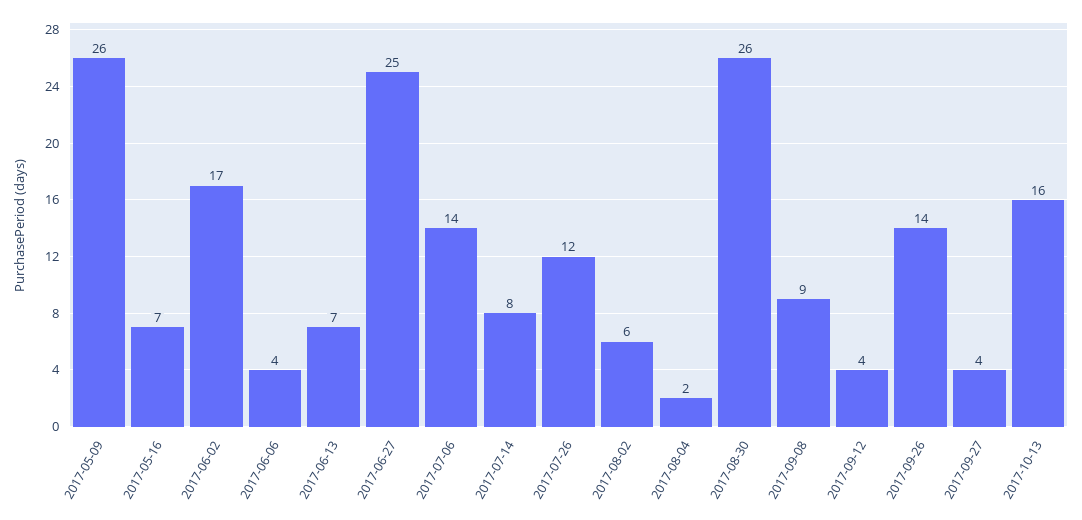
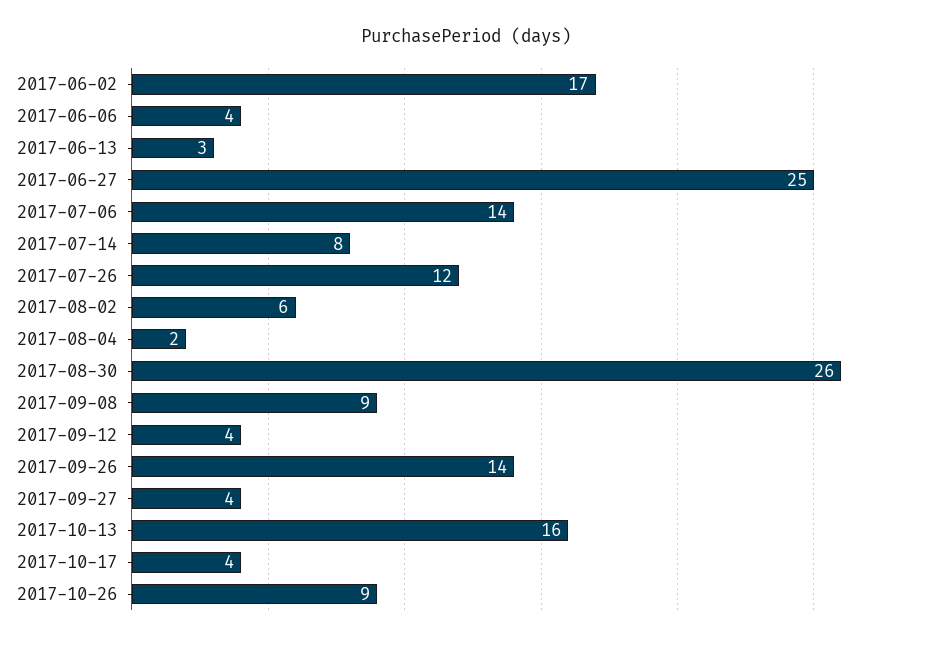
2017-05-09: 26 -> none
2017-05-16: 7 -> none
2017-06-13: 7 -> 3
2017-10-17: none -> 4
2017-10-26: none -> 9

